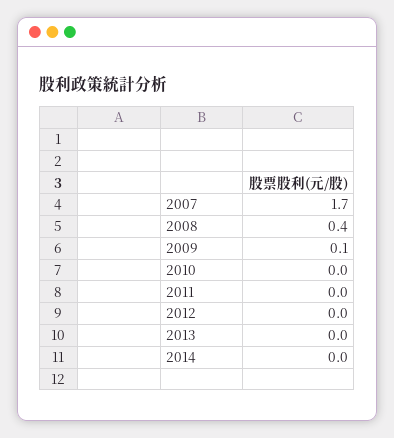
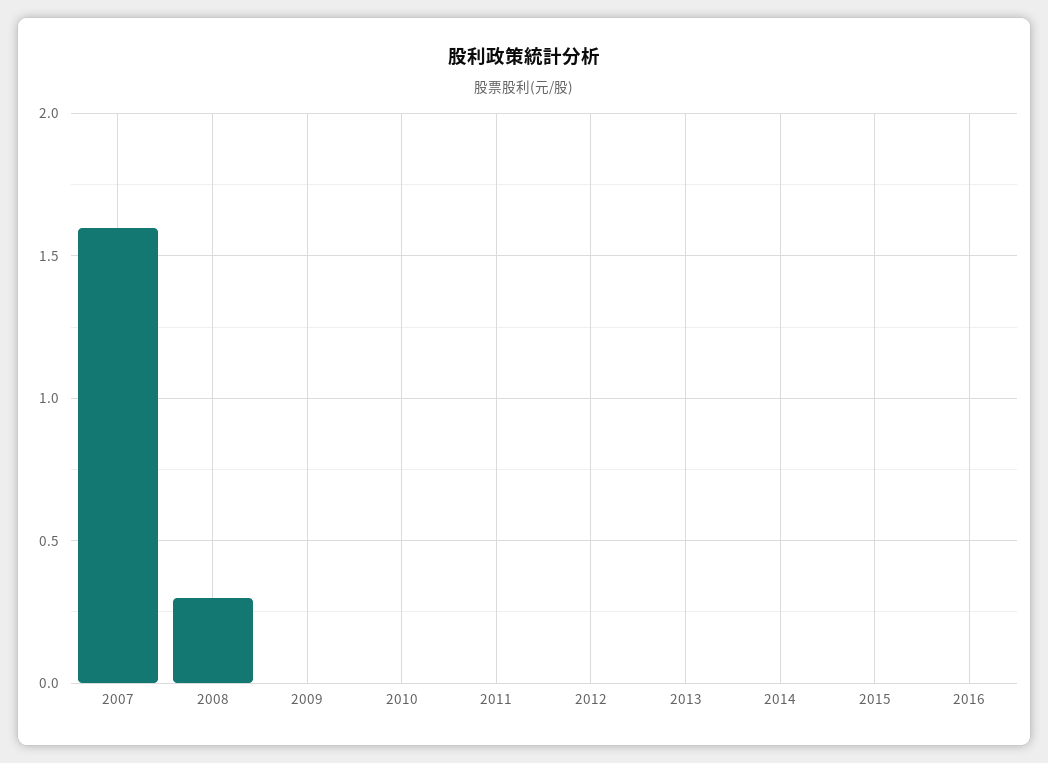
2007: 1.7 -> 1.6
2008: 0.4 -> 0.3
2009: 0.1 -> 0
2015: none -> 0
2016: none -> 0

